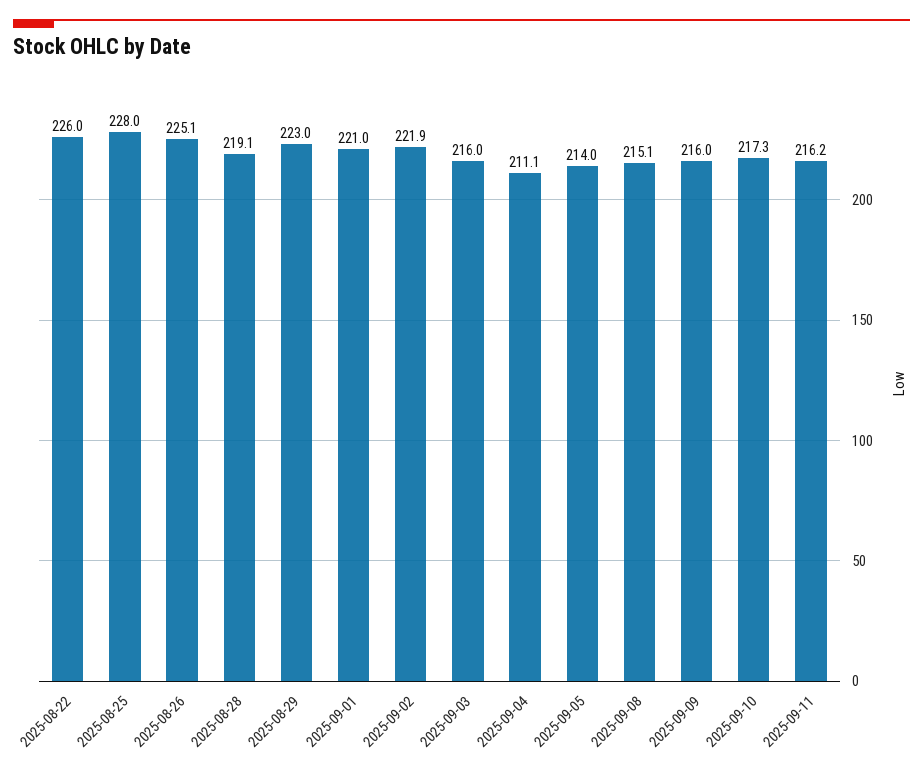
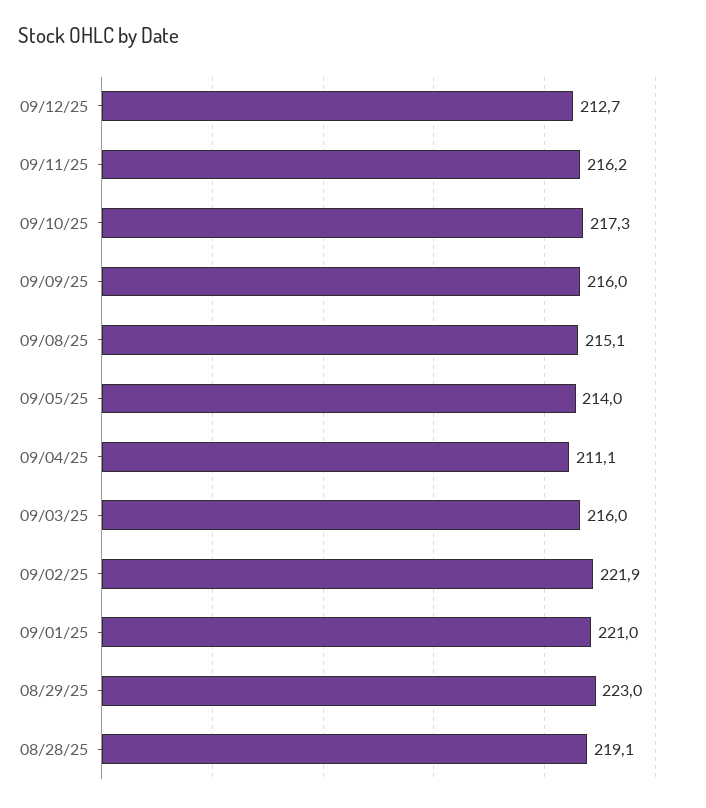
2025-08-22: 226 -> none
2025-08-25: 228 -> none
2025-08-26: 225.1 -> none
09/12/25: none -> 212.7

